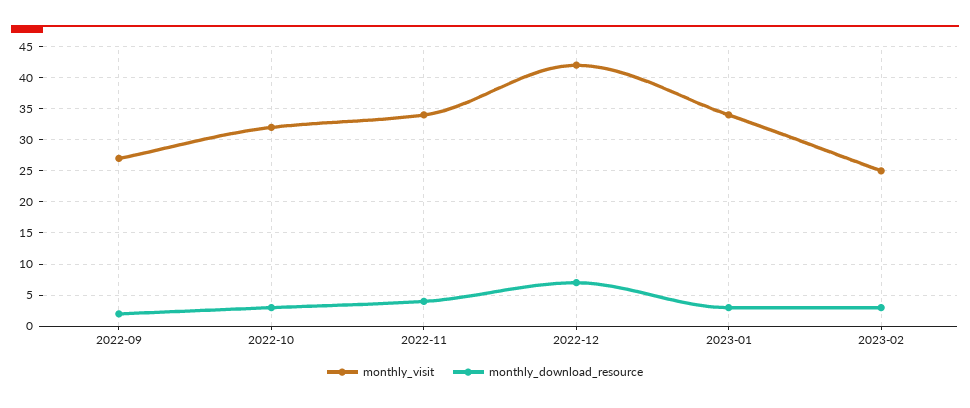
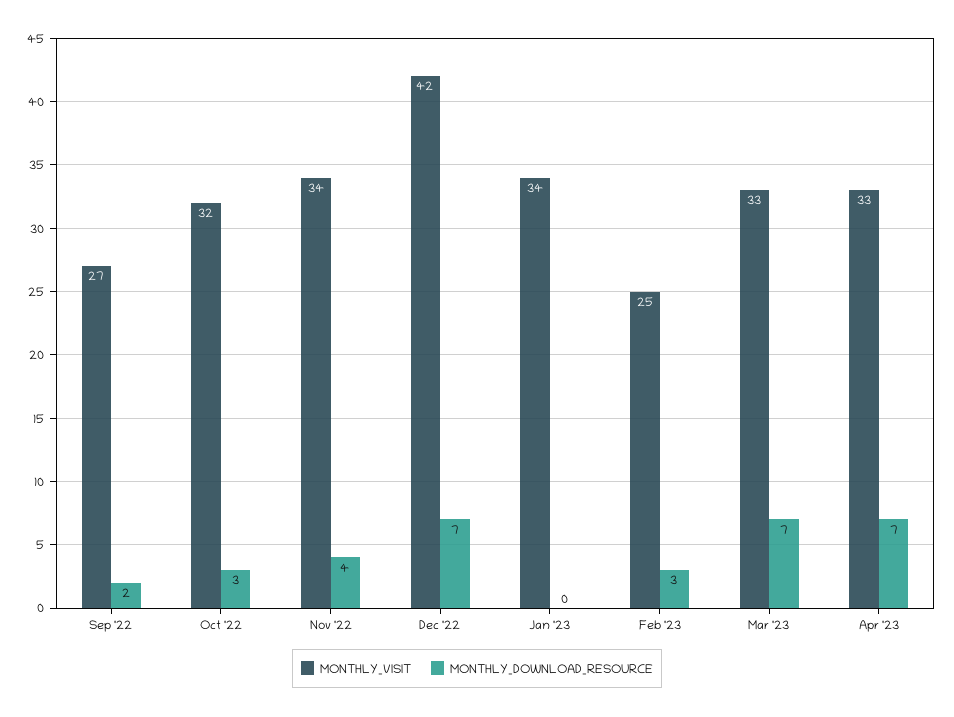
monthly_download_resource, 2023-01: 3 -> 0
monthly_visit, Mar '23: none -> 33
monthly_download_resource, Mar '23: none -> 7
monthly_visit, Apr '23: none -> 33
monthly_download_resource, Apr '23: none -> 7

